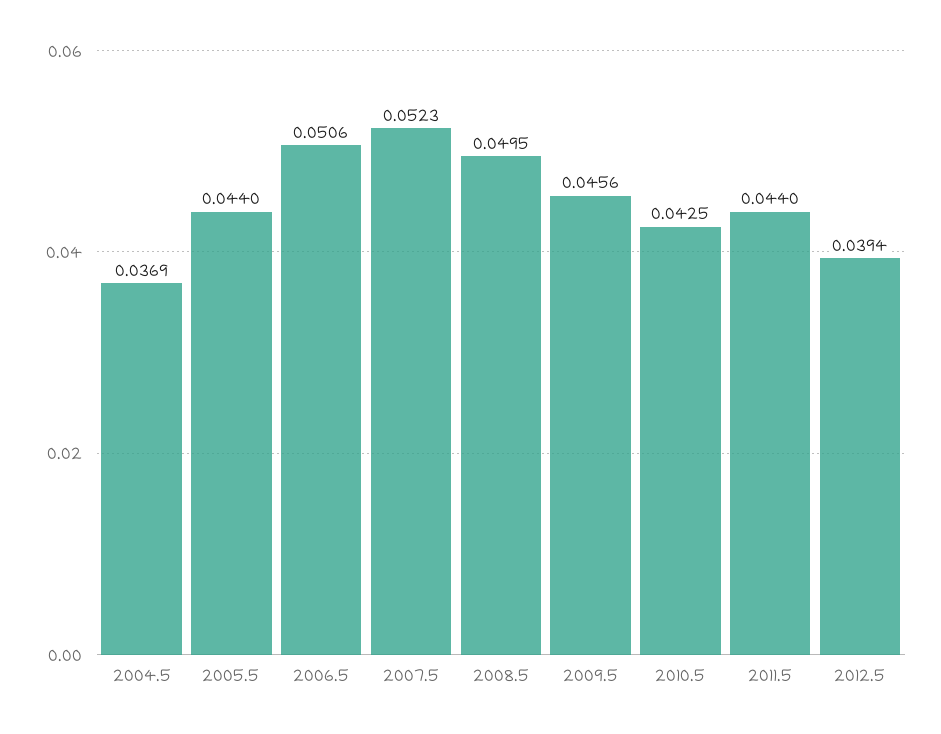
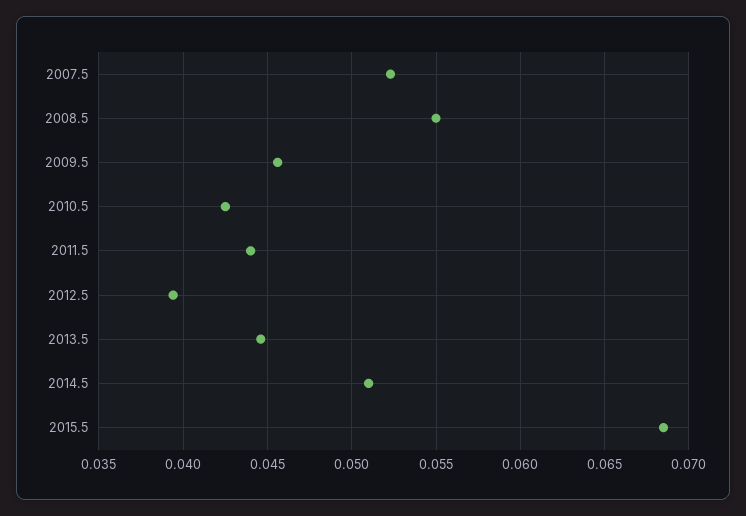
2004.5: 0.0369 -> none
2005.5: 0.044 -> none
2006.5: 0.0506 -> none
2008.5: 0.0495 -> 0.055
2013.5: none -> 0.0445
2014.5: none -> 0.051
2015.5: none -> 0.0685

